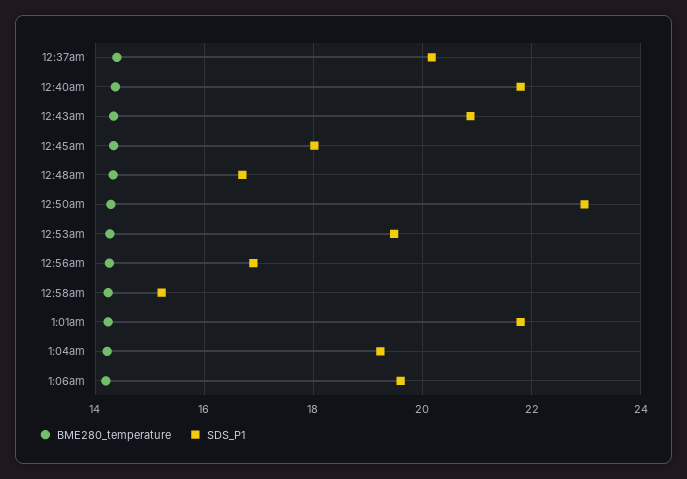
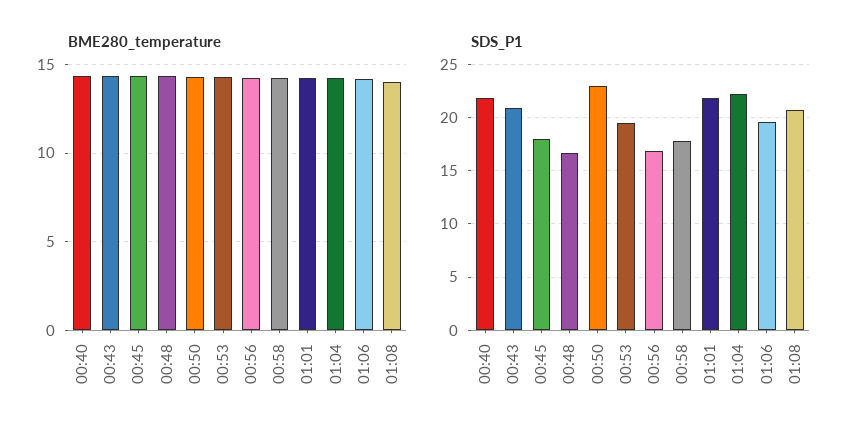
BME280_temperature, 12:37am: 14.4 -> none
SDS_P1, 12:37am: 20.2 -> none
SDS_P1, 12:58am: 15.2 -> 18
SDS_P1, 1:04am: 19.2 -> 22
BME280_temperature, 01:08: none -> 14
SDS_P1, 01:08: none -> 21

